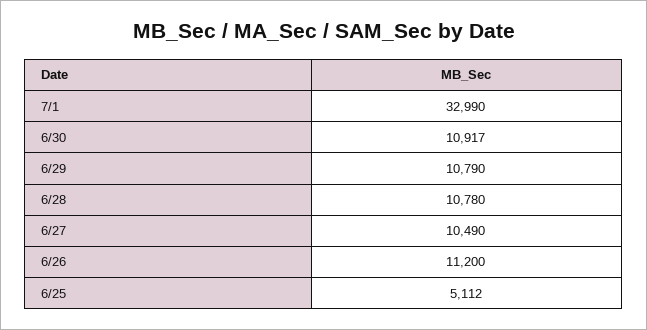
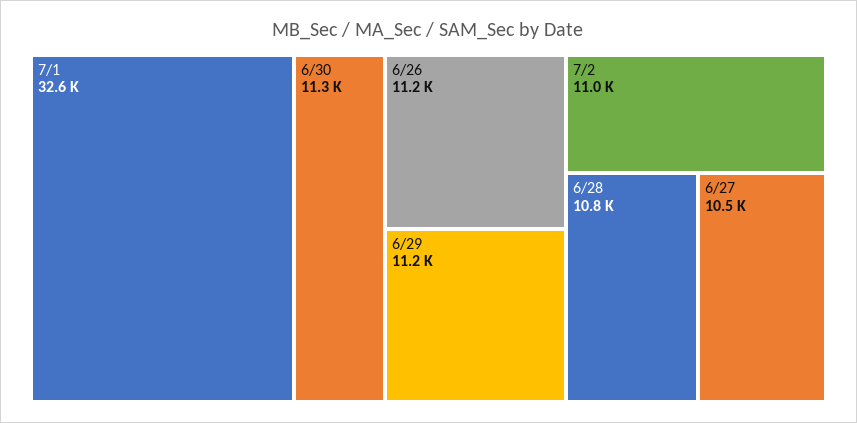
7/1: 32990 -> 32600
6/30: 10917 -> 11300
6/29: 10790 -> 11200
6/25: 5112 -> none
7/2: none -> 11000

